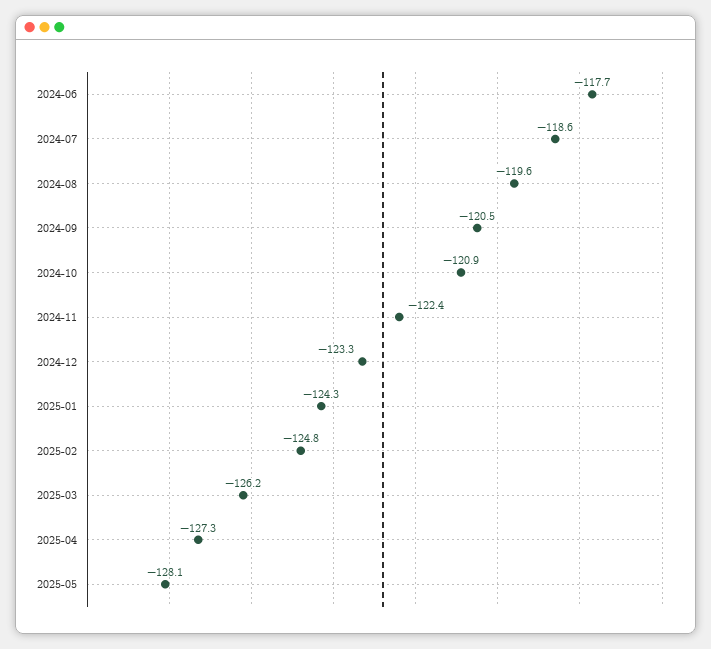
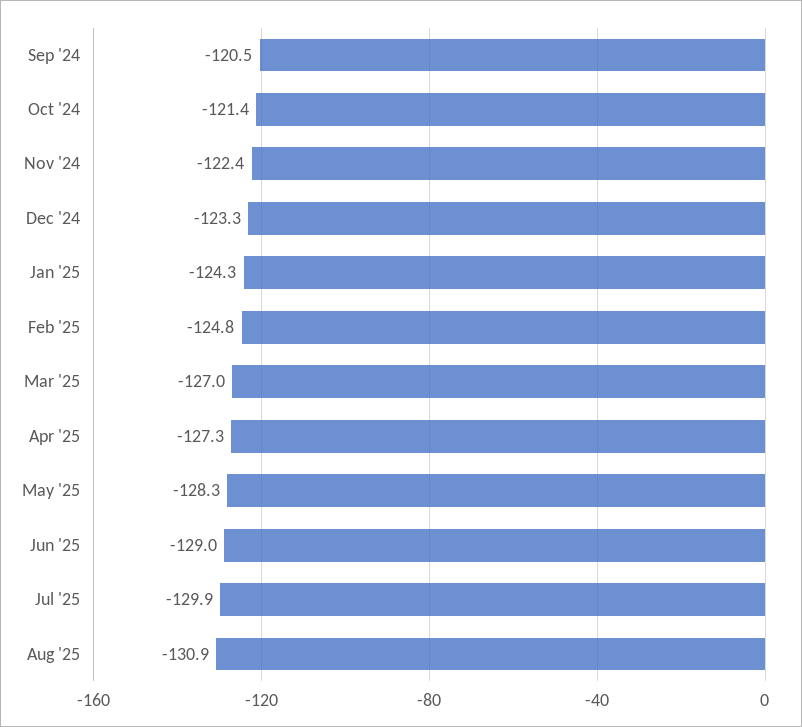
2024-06: -117.7 -> none
2024-07: -118.6 -> none
2024-08: -119.6 -> none
2024-10: -120.9 -> -121.4
2025-03: -126.2 -> -127
2025-05: -128.1 -> -128.3
Jun '25: none -> -129
Jul '25: none -> -129.9
Aug '25: none -> -130.9

